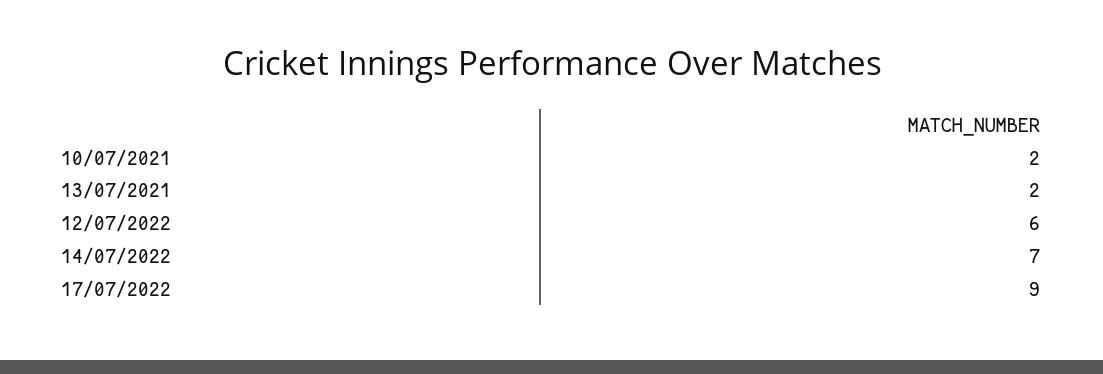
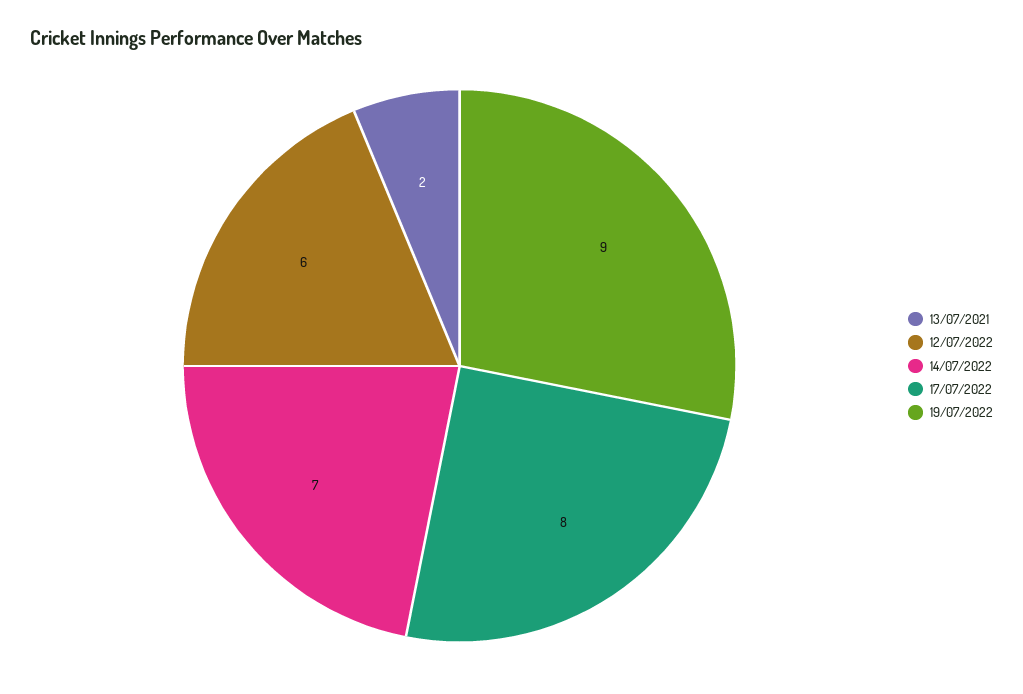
10/07/2021: 2 -> none
17/07/2022: 9 -> 8
19/07/2022: none -> 9

